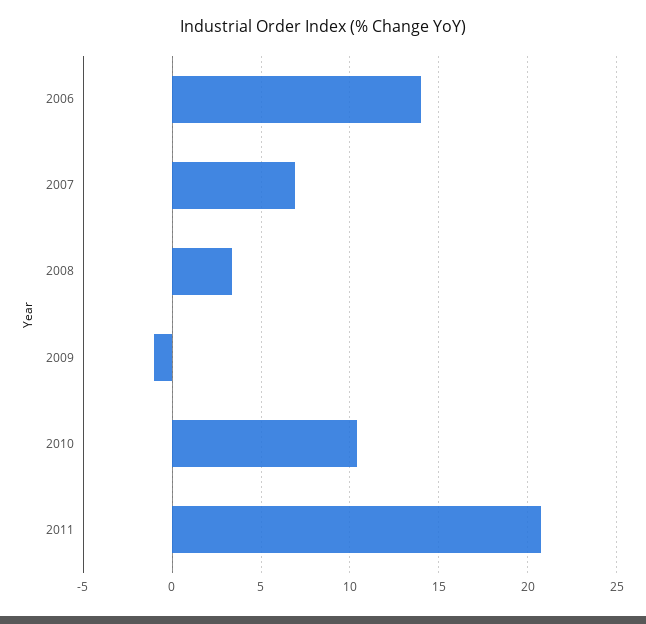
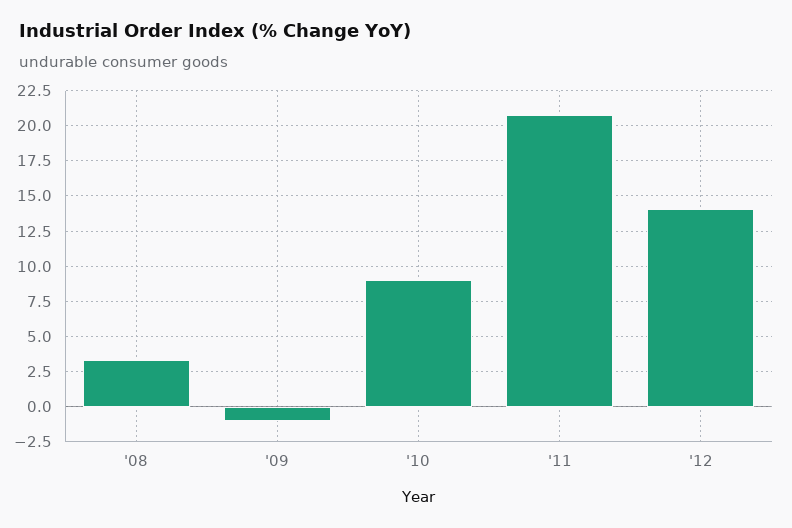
2006: 14 -> none
2007: 7 -> none
2010: 10.5 -> 9
'12: none -> 14

